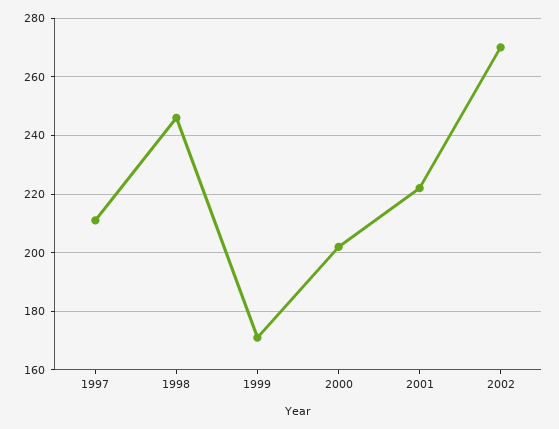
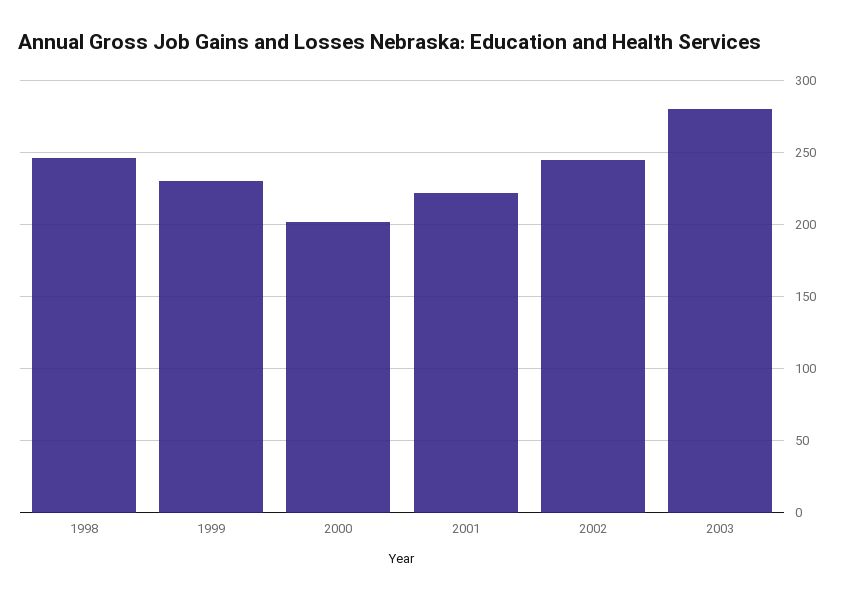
1997: 210 -> none
1999: 170 -> 230
2002: 270 -> 245
2003: none -> 280

